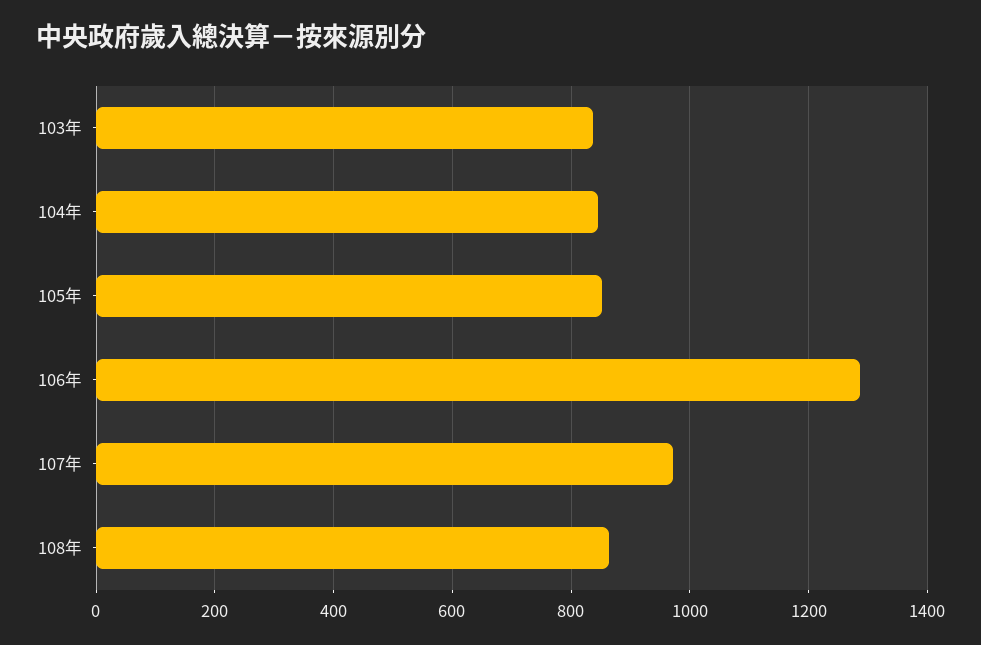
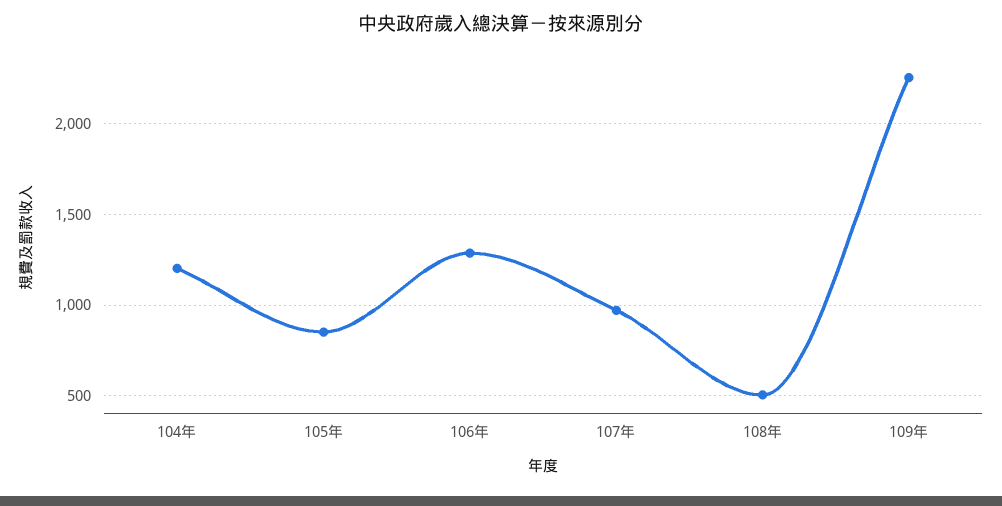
103年: 840 -> none
104年: 840 -> 1200
108年: 860 -> 500
109年: none -> 2250

